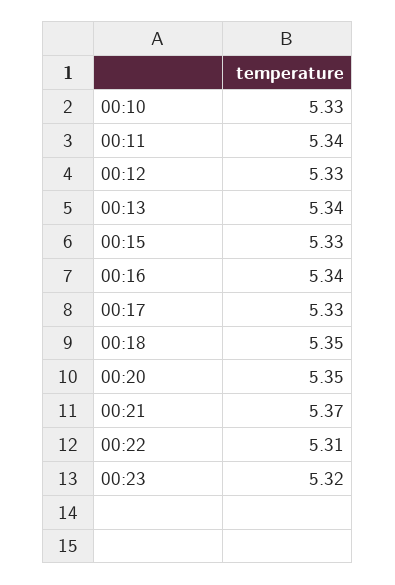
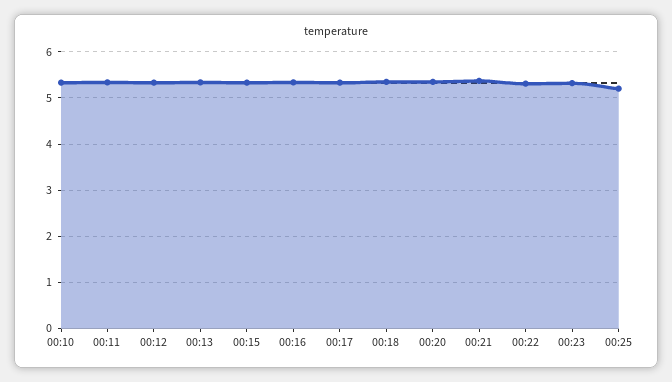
00:25: none -> 5.2

